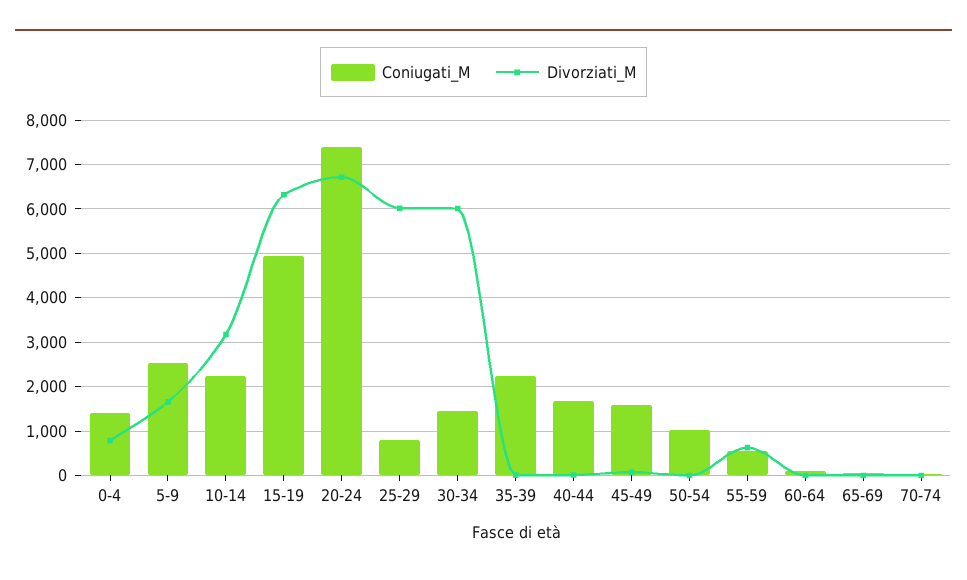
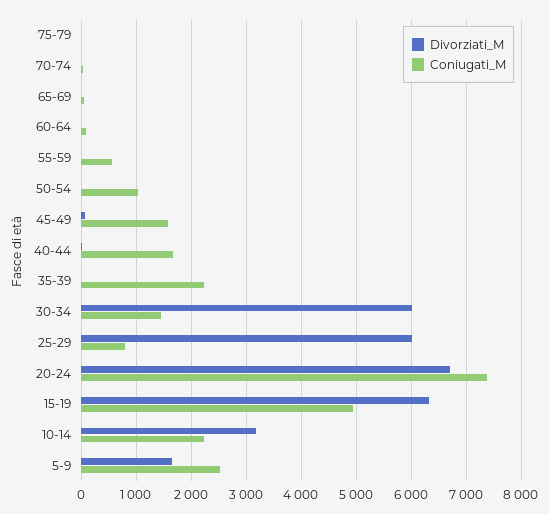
Coniugati_M, 0-4: 1400 -> none
Divorziati_M, 0-4: 800 -> none
Divorziati_M, 55-59: 600 -> 0
Divorziati_M, 75-79: none -> 0
Coniugati_M, 75-79: none -> 0

